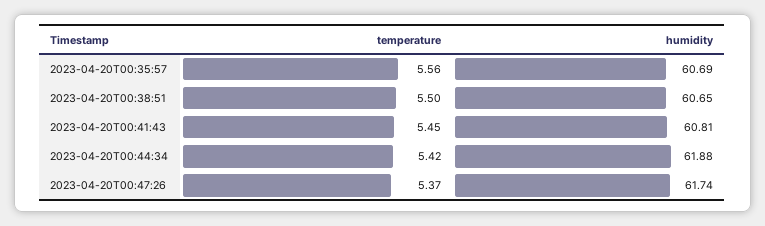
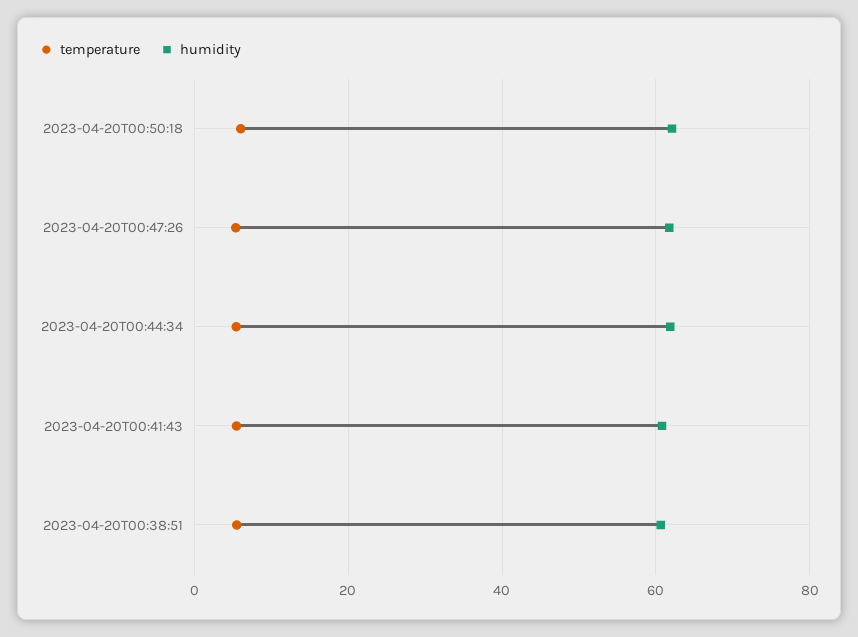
temperature, 2023-04-20T00:35:57: 5.56 -> none
humidity, 2023-04-20T00:35:57: 60.69 -> none
temperature, 2023-04-20T00:50:18: none -> 6
humidity, 2023-04-20T00:50:18: none -> 62

